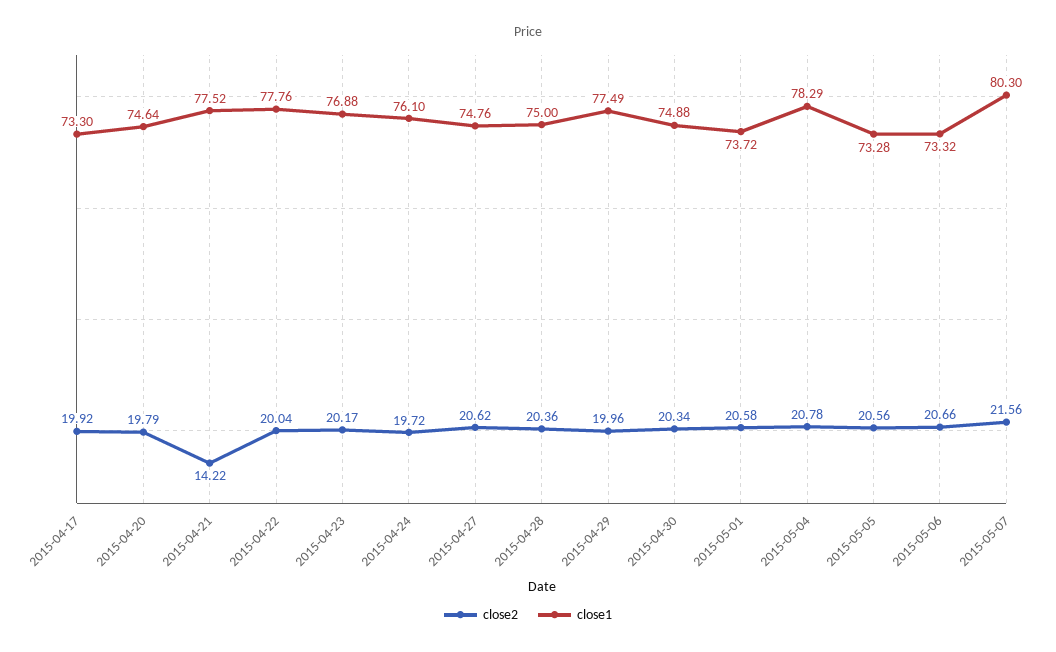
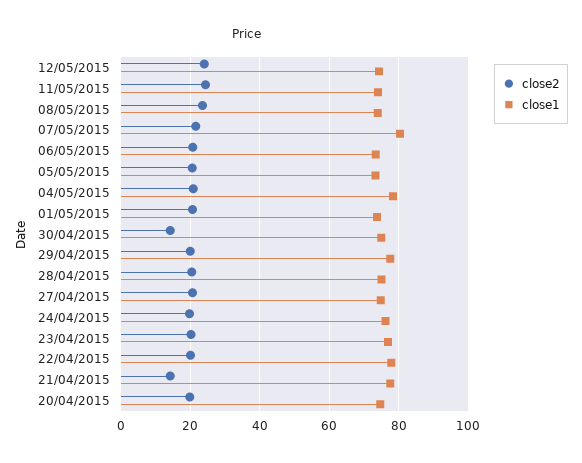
close2, 2015-04-17: 19.92 -> none
close1, 2015-04-17: 73.3 -> none
close2, 2015-04-30: 20.34 -> 14
close2, 12/05/2015: none -> 24
close1, 12/05/2015: none -> 74
close2, 11/05/2015: none -> 24
close1, 11/05/2015: none -> 74
close2, 08/05/2015: none -> 24
close1, 08/05/2015: none -> 74

